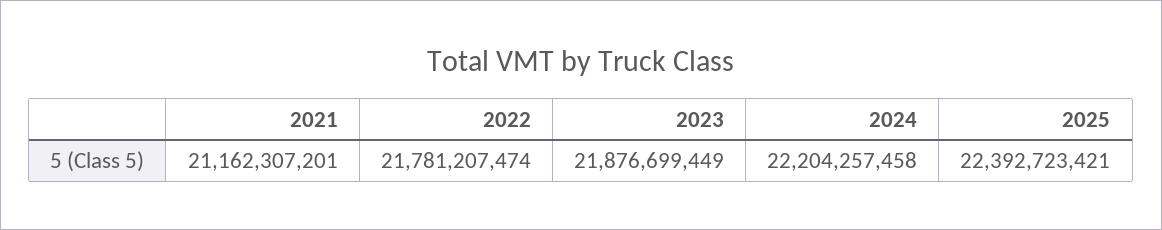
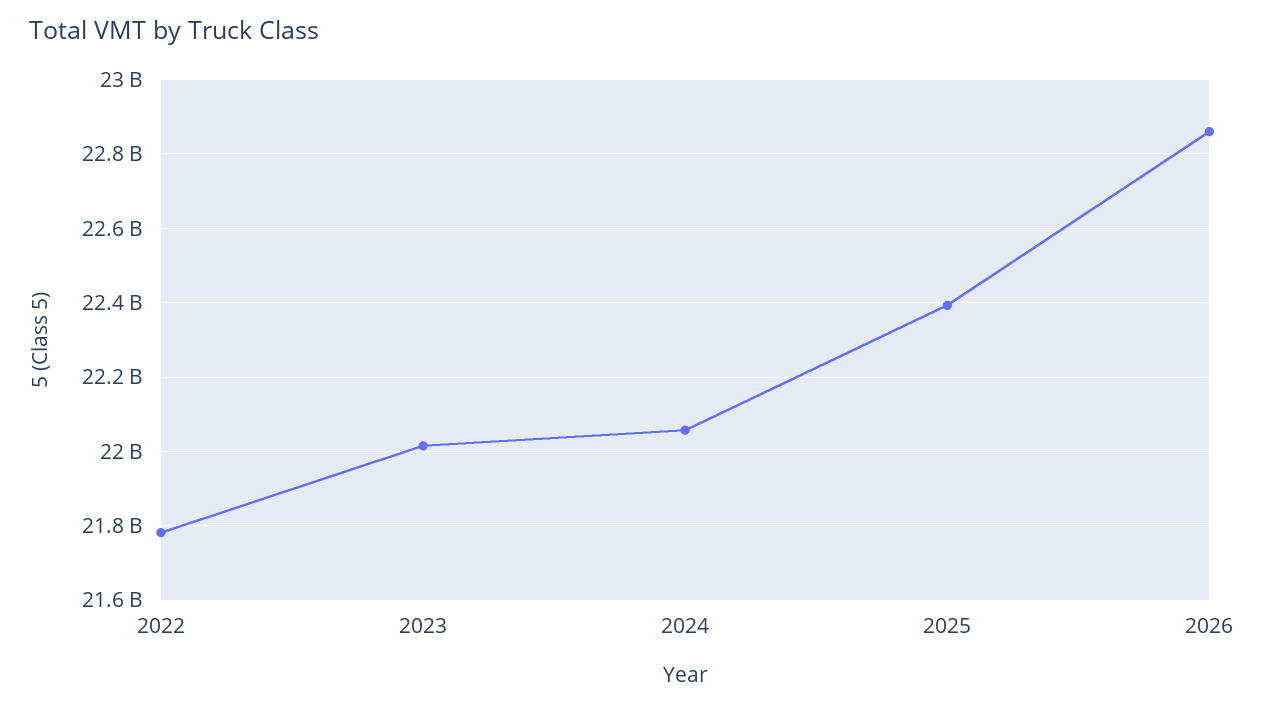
2021: 21162307201 -> none
2023: 21876699449 -> 22020000000
2024: 22204257458 -> 22060000000
2026: none -> 22860000000

